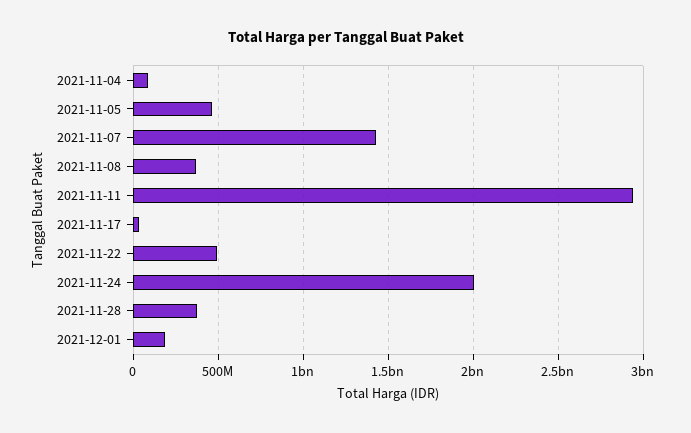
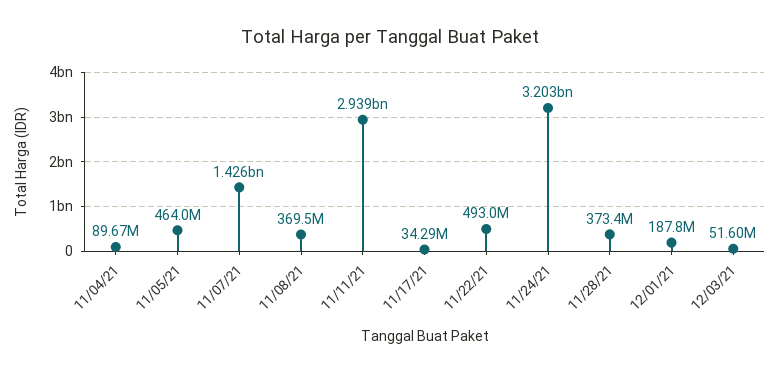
2021-11-24: 2000000000 -> 3203000000
12/03/21: none -> 51600000

